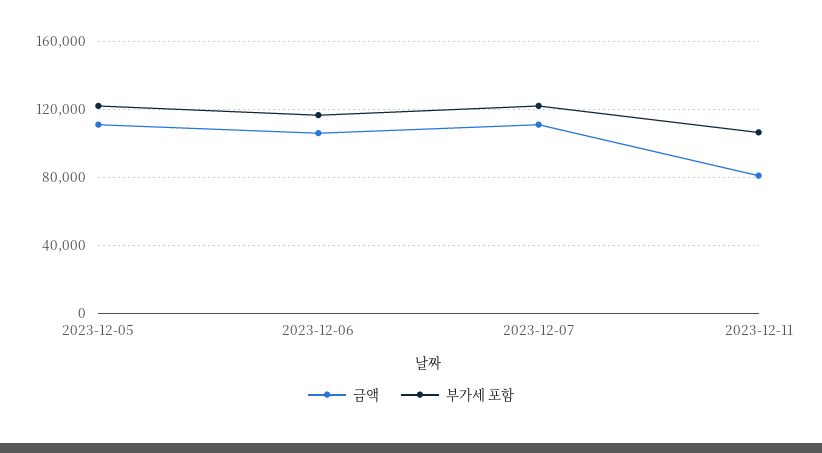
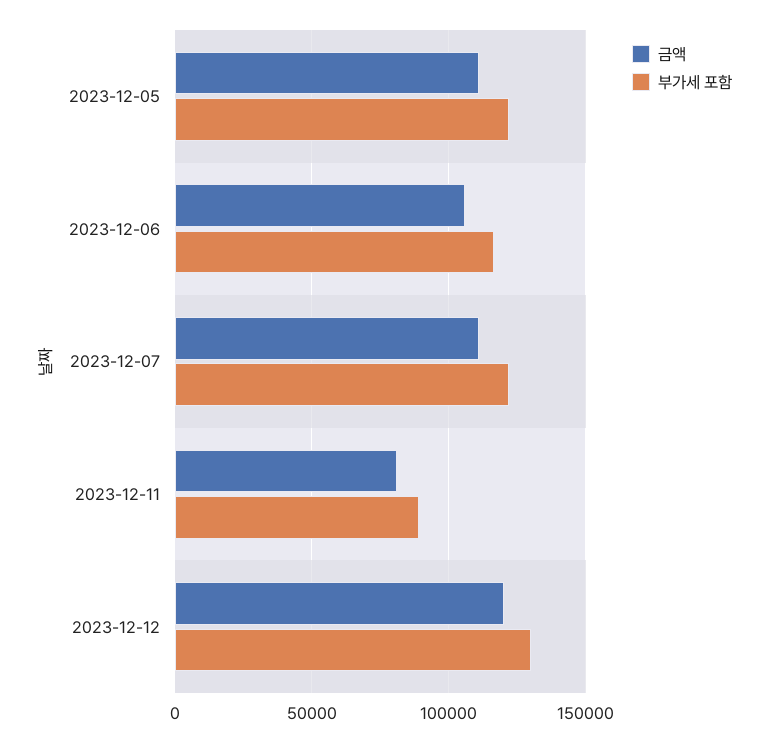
부가세 포함, 2023-12-11: 105000 -> 90000
금액, 2023-12-12: none -> 120000
부가세 포함, 2023-12-12: none -> 130000

